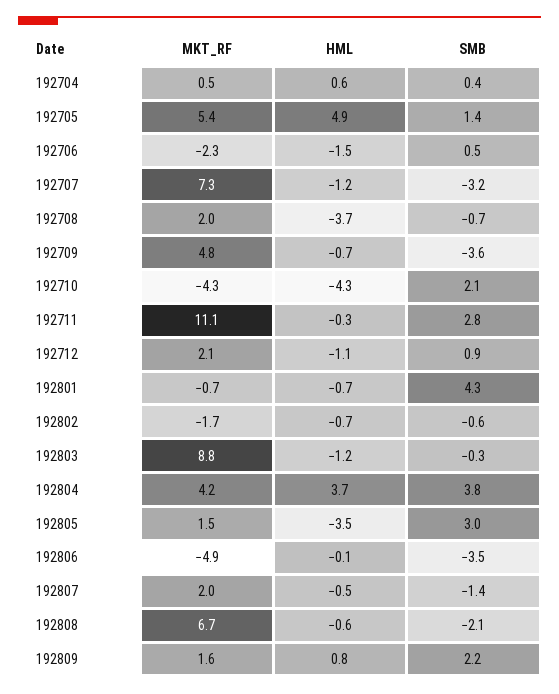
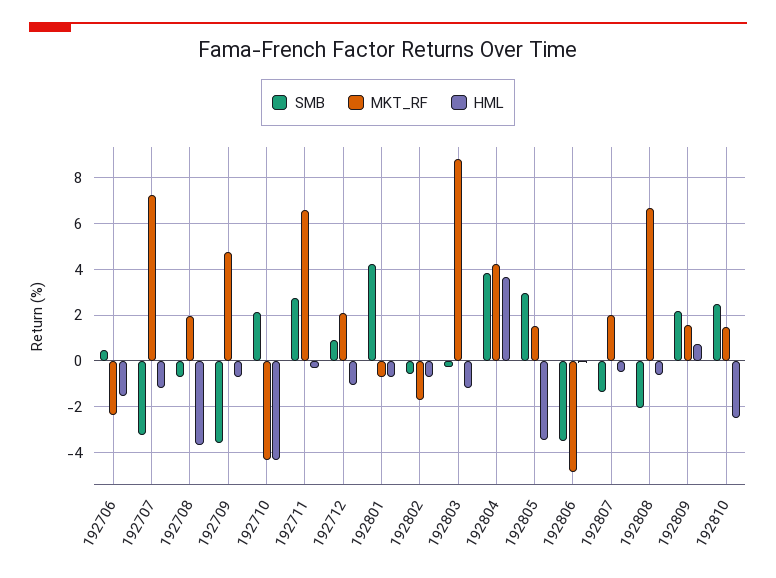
MKT_RF, 192704: 0.5 -> none
HML, 192704: 0.6 -> none
SMB, 192704: 0.4 -> none
MKT_RF, 192705: 5.4 -> none
HML, 192705: 4.9 -> none
SMB, 192705: 1.4 -> none
MKT_RF, 192711: 11.1 -> 6.5
SMB, 192810: none -> 2.5
MKT_RF, 192810: none -> 1.5
HML, 192810: none -> -2.5

